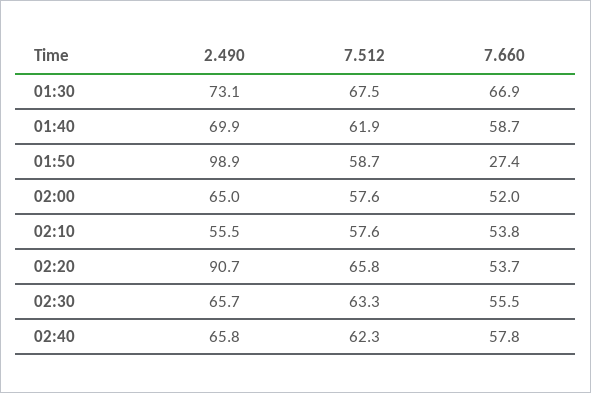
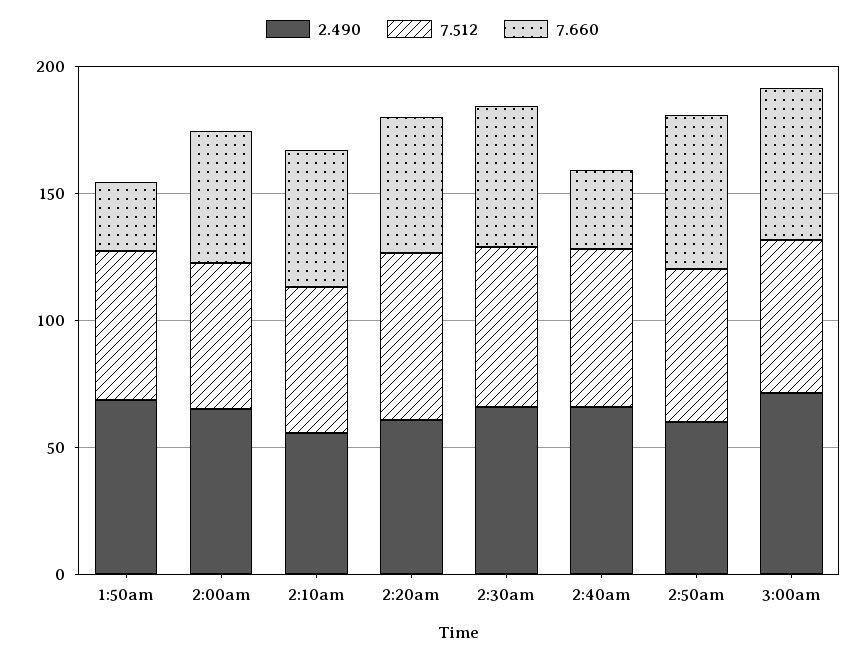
2.490, 01:30: 73.1 -> none
7.512, 01:30: 67.5 -> none
7.660, 01:30: 66.9 -> none
2.490, 01:40: 69.9 -> none
7.512, 01:40: 61.9 -> none
7.660, 01:40: 58.7 -> none
2.490, 01:50: 98.9 -> 70
2.490, 02:20: 90.7 -> 60
7.660, 02:40: 57.8 -> 30
2.490, 2:50am: none -> 60
7.512, 2:50am: none -> 60
7.660, 2:50am: none -> 60
2.490, 3:00am: none -> 70
7.512, 3:00am: none -> 60
7.660, 3:00am: none -> 60

